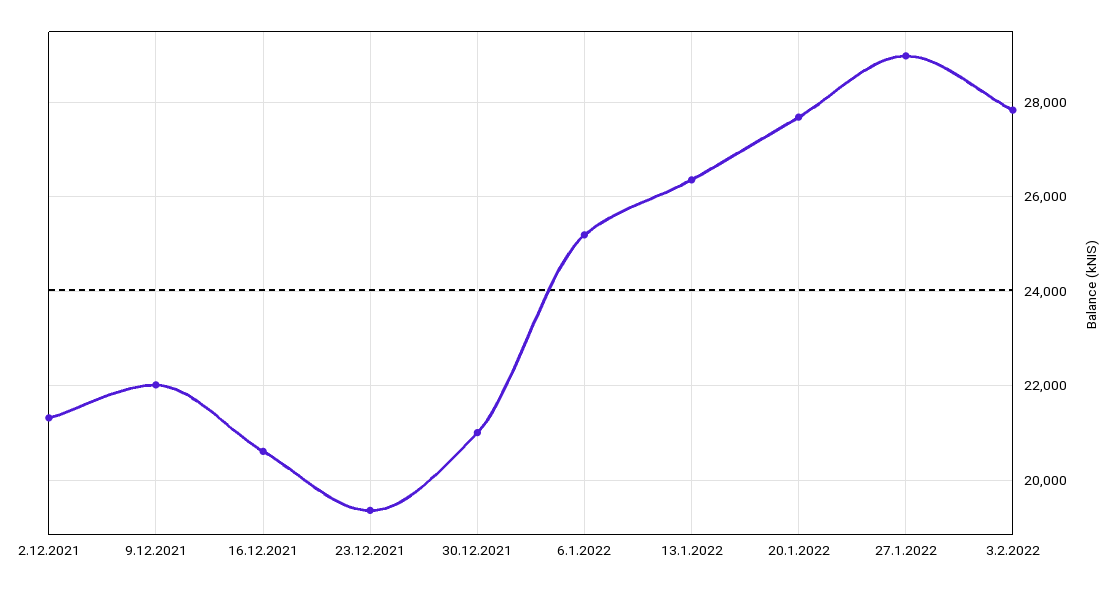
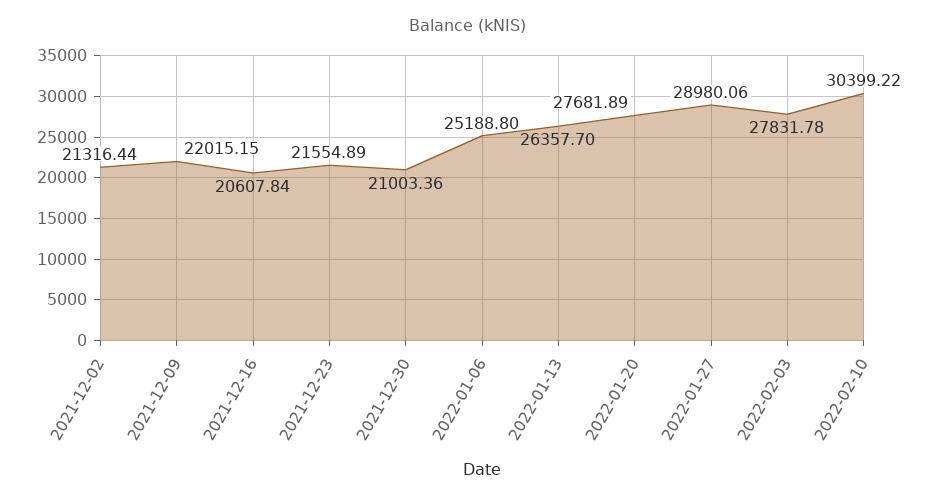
23.12.2021: 19400 -> 21554.89
2022-02-10: none -> 30399.22

